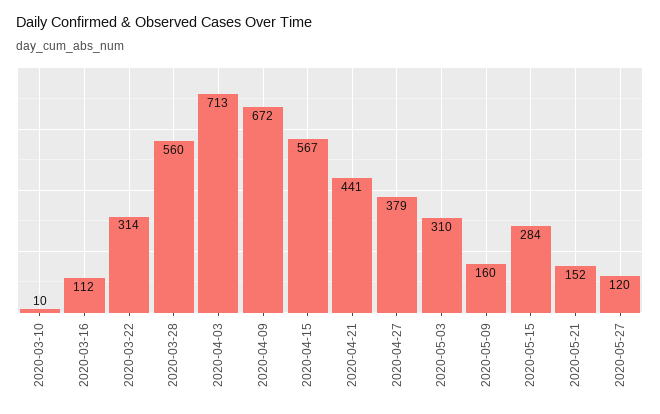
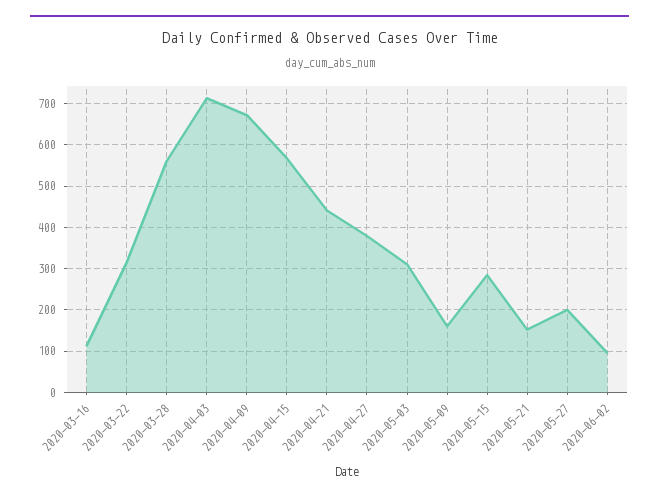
2020-03-10: 10 -> none
2020-05-27: 120 -> 200
2020-06-02: none -> 100

